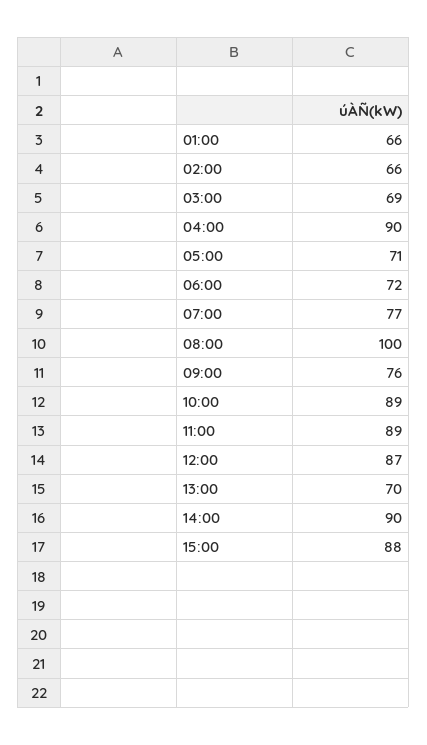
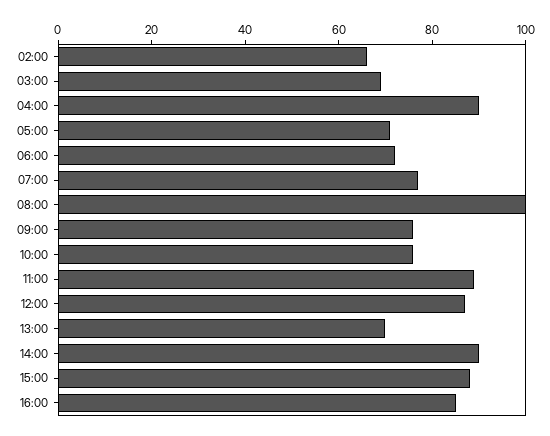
01:00: 66 -> none
10:00: 89 -> 75
16:00: none -> 85

